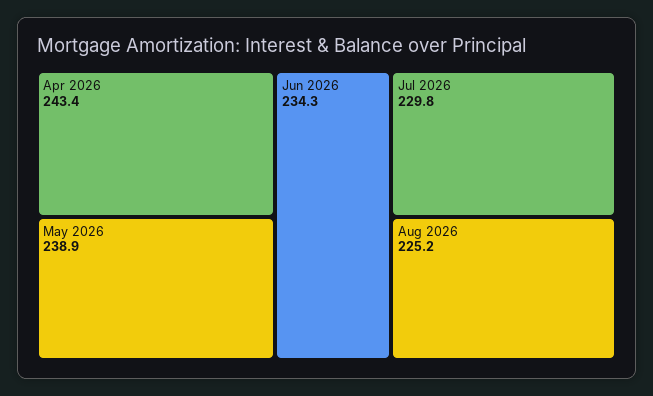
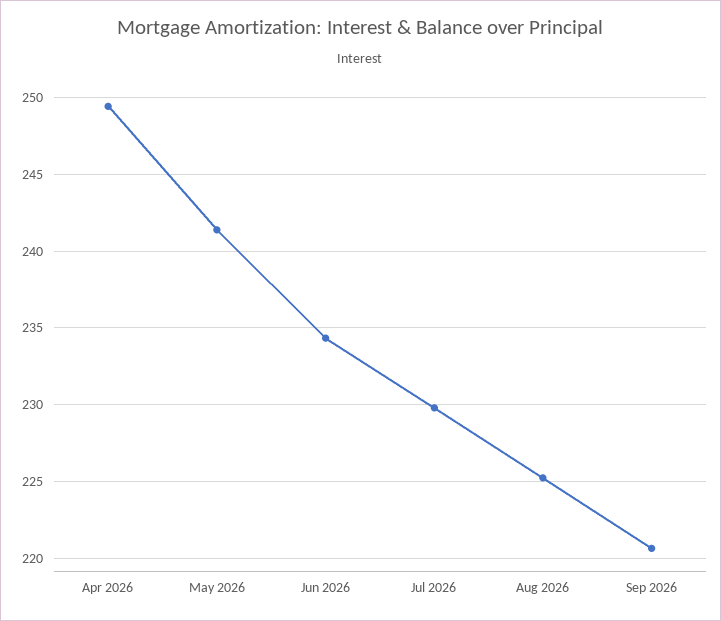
Apr 2026: 243.4 -> 249.5
May 2026: 238.9 -> 241.5
Sep 2026: none -> 220.5

